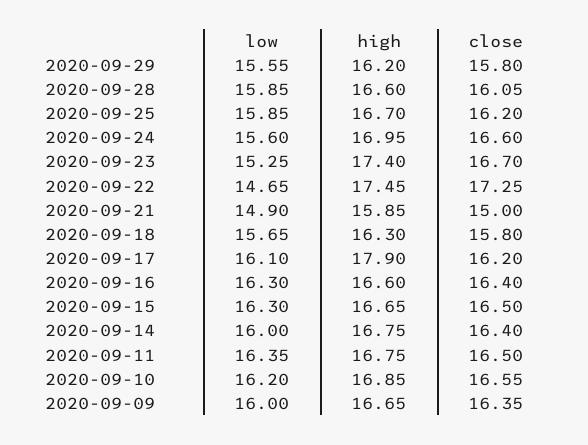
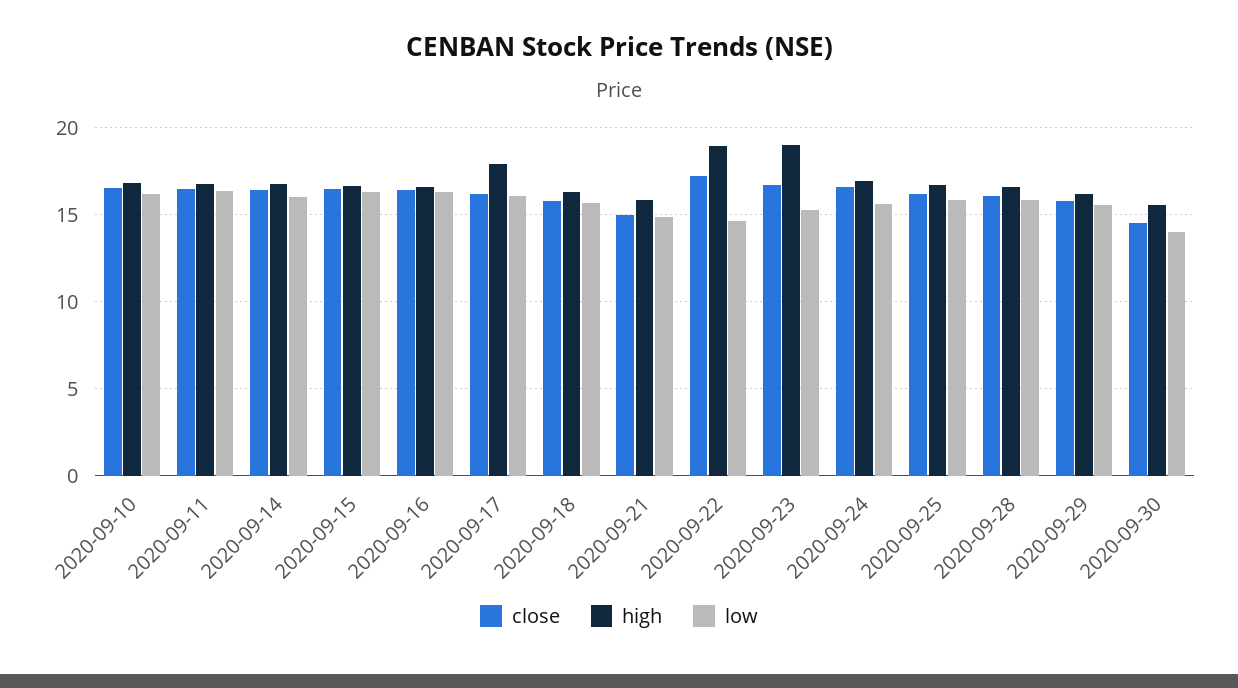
high, 2020-09-23: 17.4 -> 19
high, 2020-09-22: 17.45 -> 19
low, 2020-09-09: 16 -> none
high, 2020-09-09: 16.65 -> none
close, 2020-09-09: 16.35 -> none
close, 2020-09-30: none -> 14.5
high, 2020-09-30: none -> 15.5
low, 2020-09-30: none -> 14

